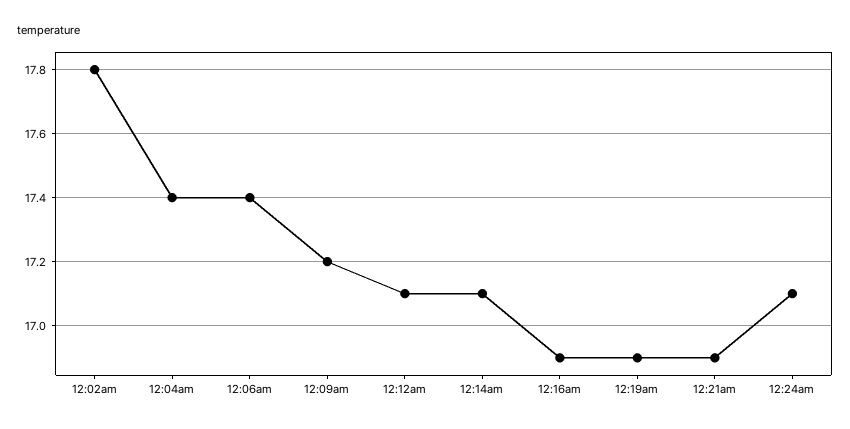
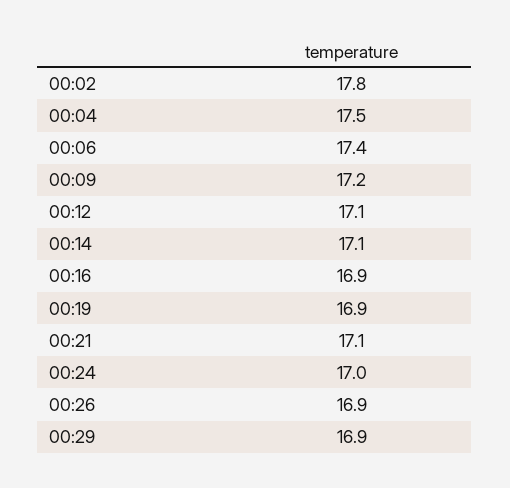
12:04am: 17.4 -> 17.5
12:21am: 16.9 -> 17.1
12:24am: 17.1 -> 17
00:26: none -> 16.9
00:29: none -> 16.9

